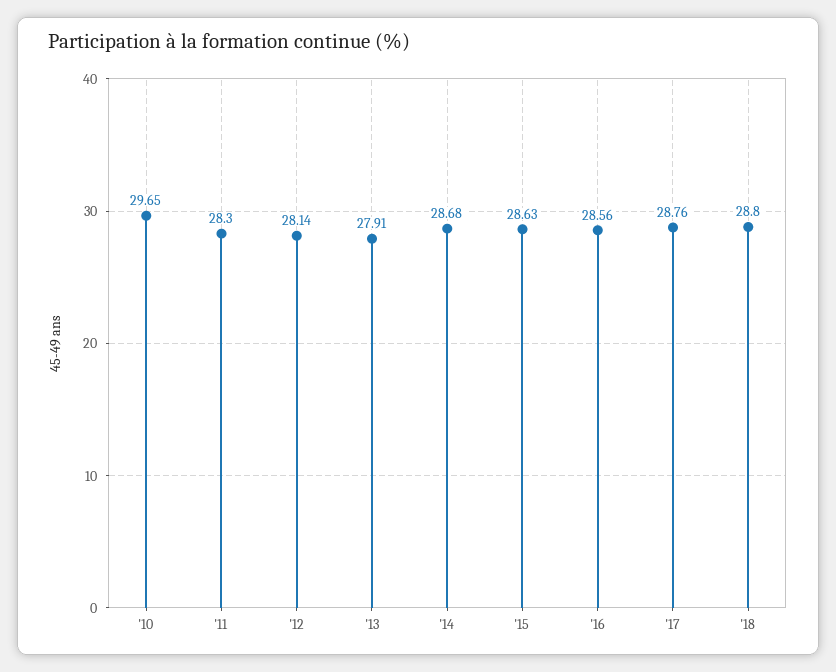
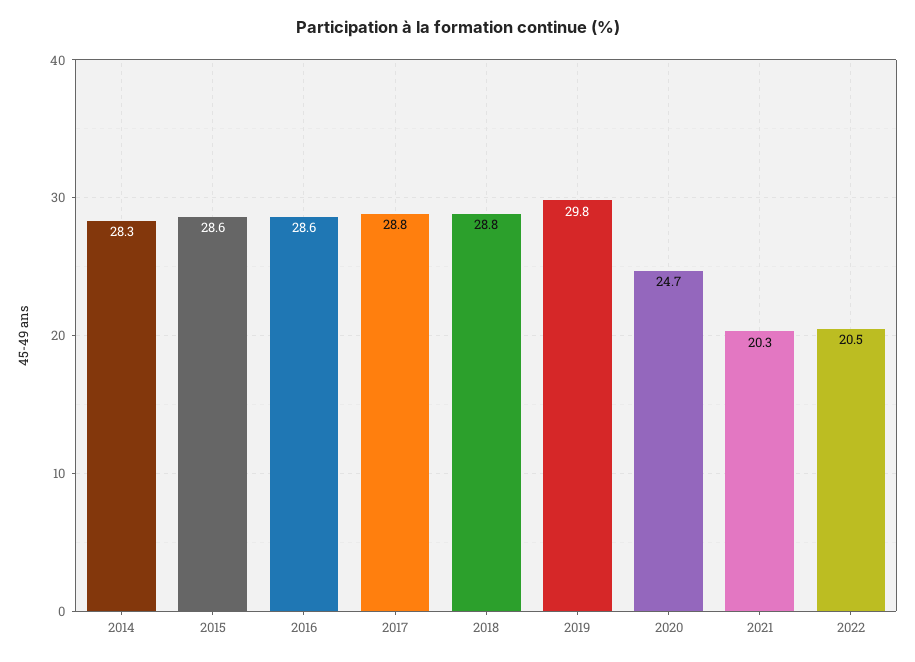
'10: 29.65 -> none
'11: 28.3 -> none
'12: 28.14 -> none
'13: 27.91 -> none
'14: 28.68 -> 28.3
2019: none -> 29.8
2020: none -> 24.7
2021: none -> 20.3
2022: none -> 20.5

